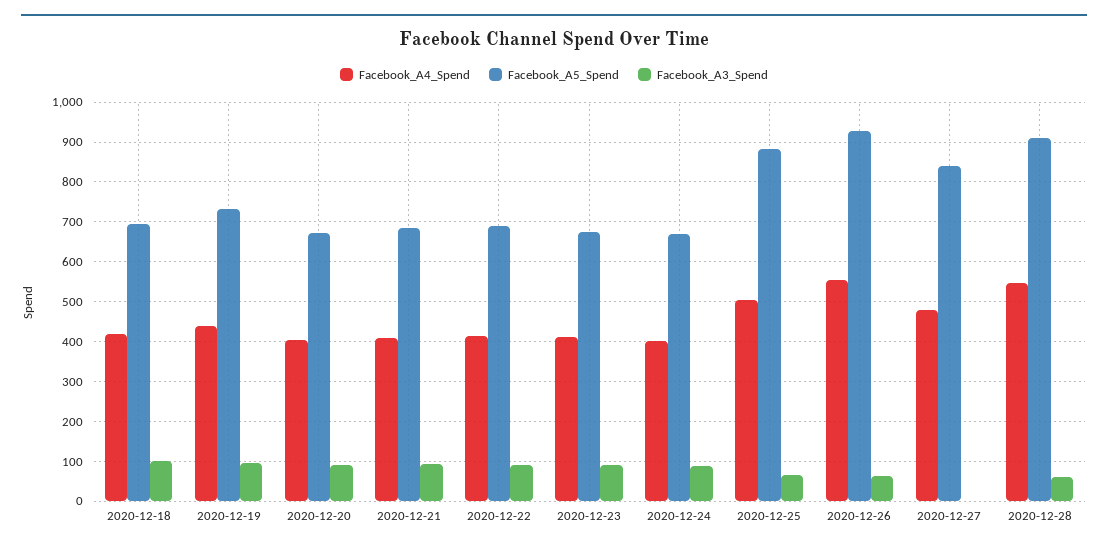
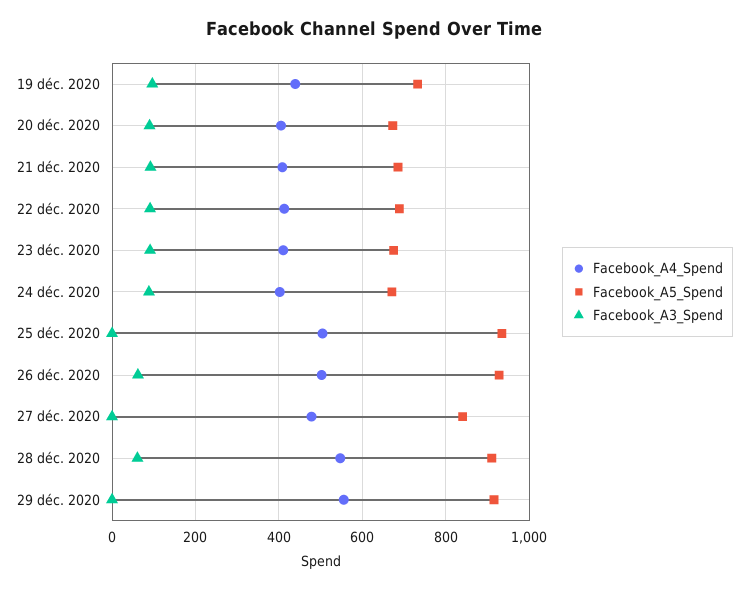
Facebook_A4_Spend, 2020-12-18: 420 -> none
Facebook_A5_Spend, 2020-12-18: 700 -> none
Facebook_A3_Spend, 2020-12-18: 100 -> none
Facebook_A5_Spend, 2020-12-25: 880 -> 940
Facebook_A3_Spend, 2020-12-25: 60 -> 0
Facebook_A4_Spend, 2020-12-26: 560 -> 500
Facebook_A4_Spend, 29 déc. 2020: none -> 560
Facebook_A5_Spend, 29 déc. 2020: none -> 920
Facebook_A3_Spend, 29 déc. 2020: none -> 0

